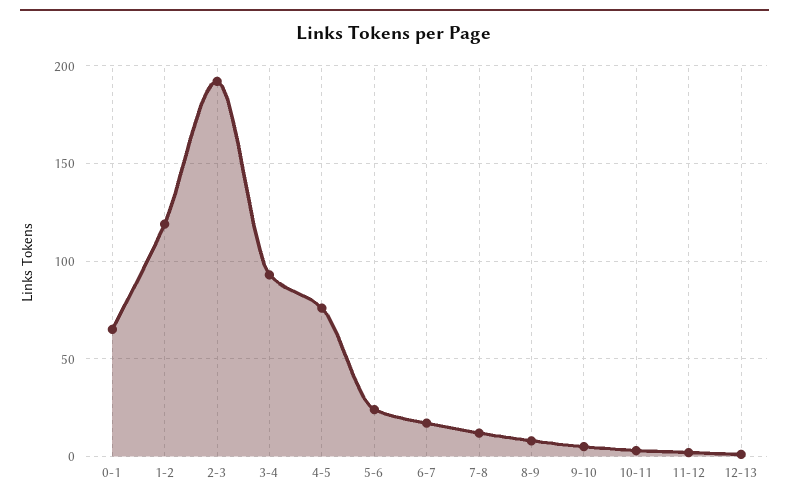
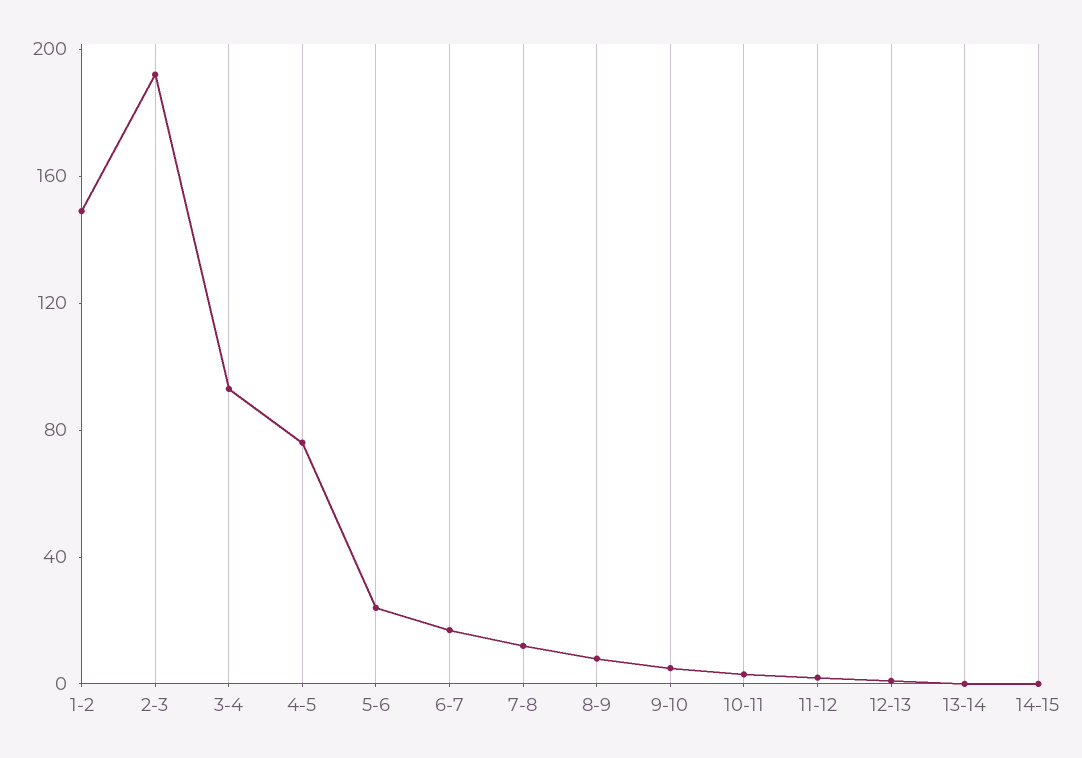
0-1: 65 -> none
1-2: 120 -> 150
13-14: none -> 0
14-15: none -> 0

